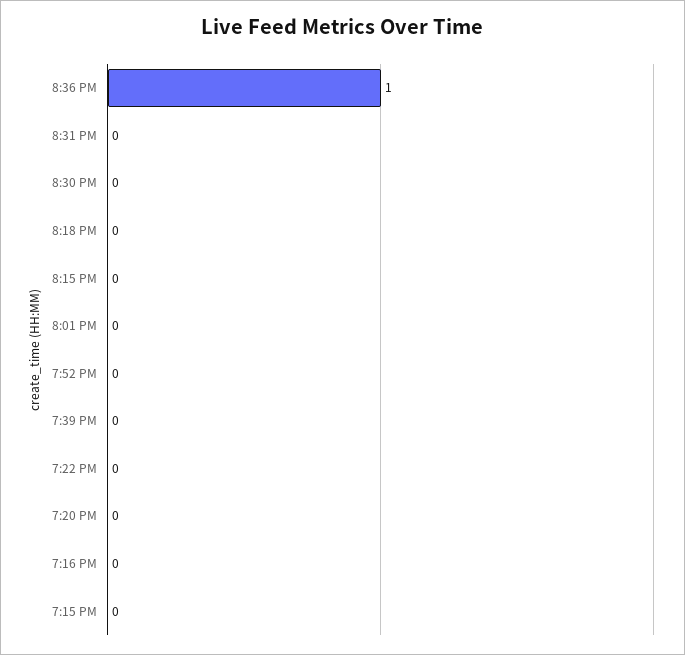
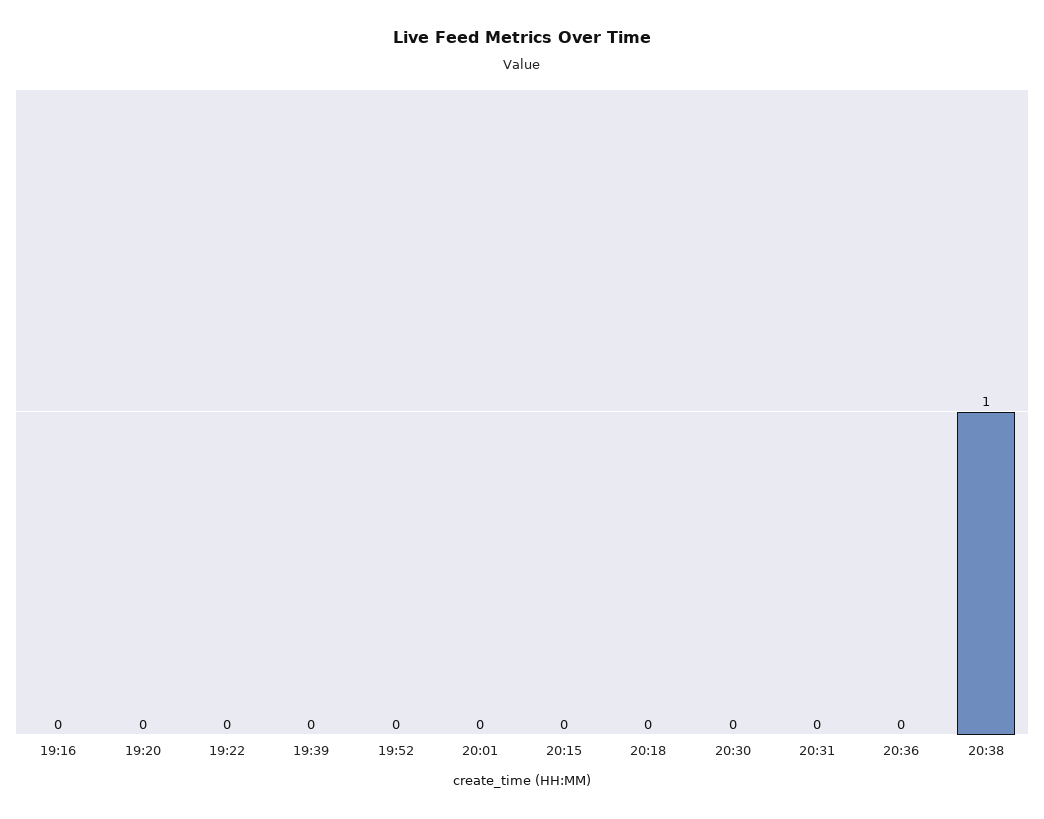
8:36 PM: 1 -> 0
7:15 PM: 0 -> none
20:38: none -> 1

